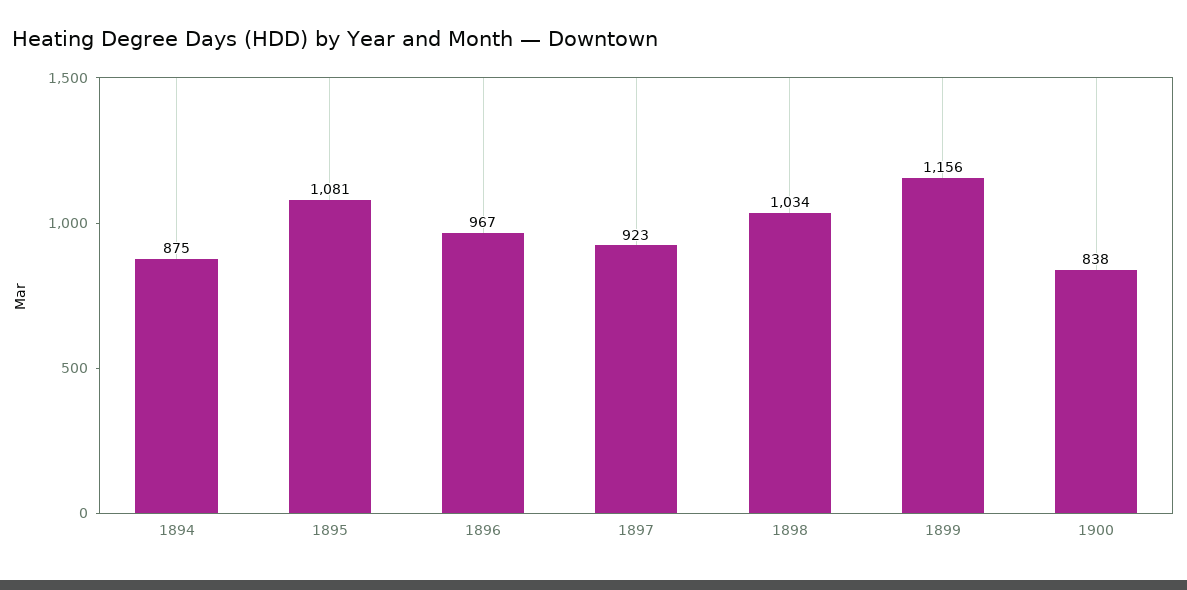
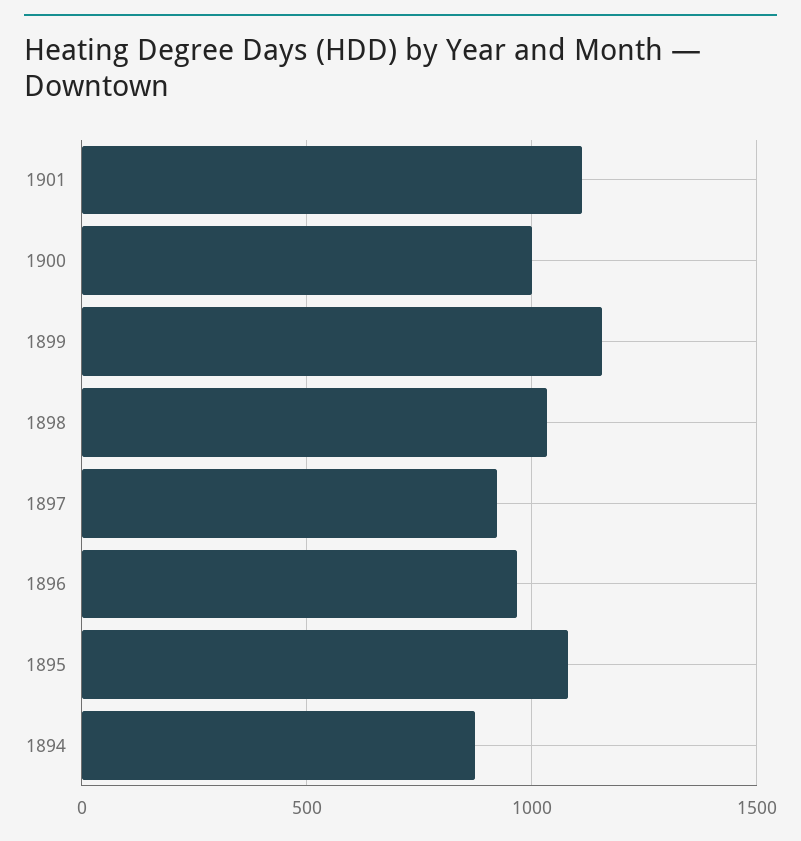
1900: 838 -> 1000
1901: none -> 1100

